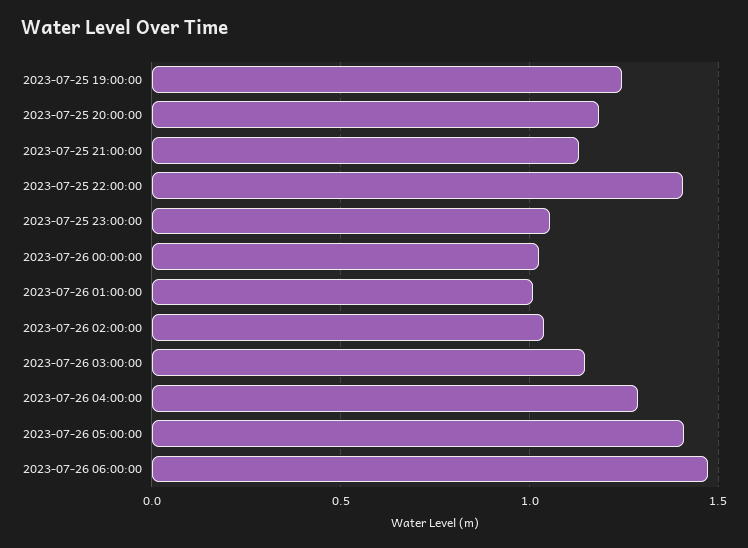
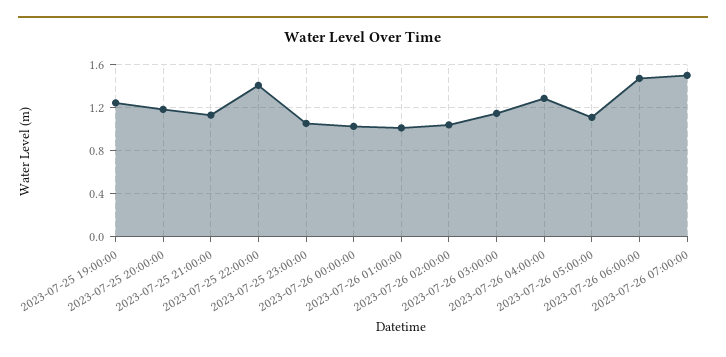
2023-07-26 05:00:00: 1.4 -> 1.1
2023-07-26 07:00:00: none -> 1.5

